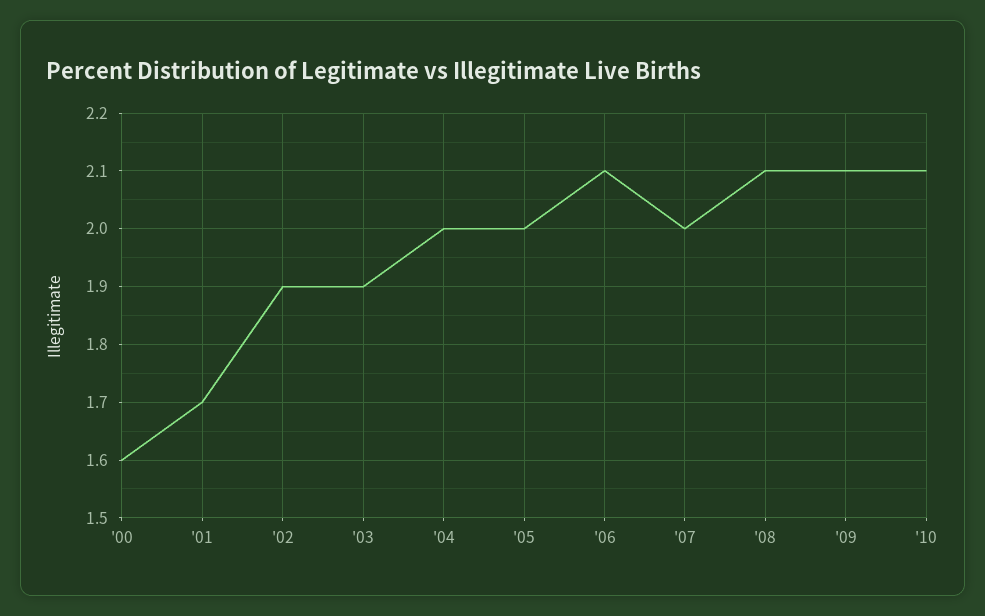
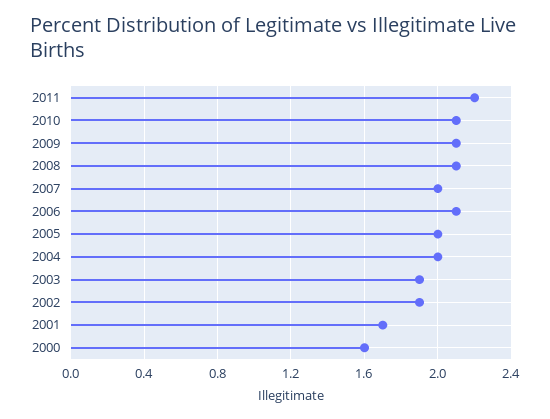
2011: none -> 2.2

